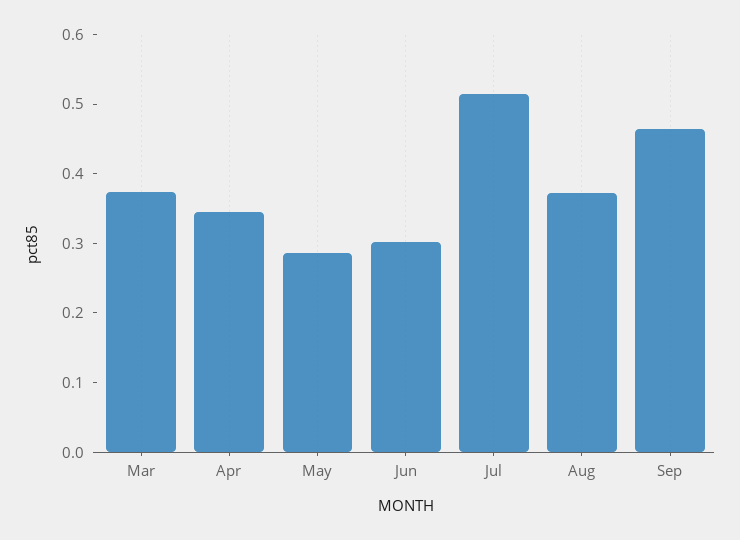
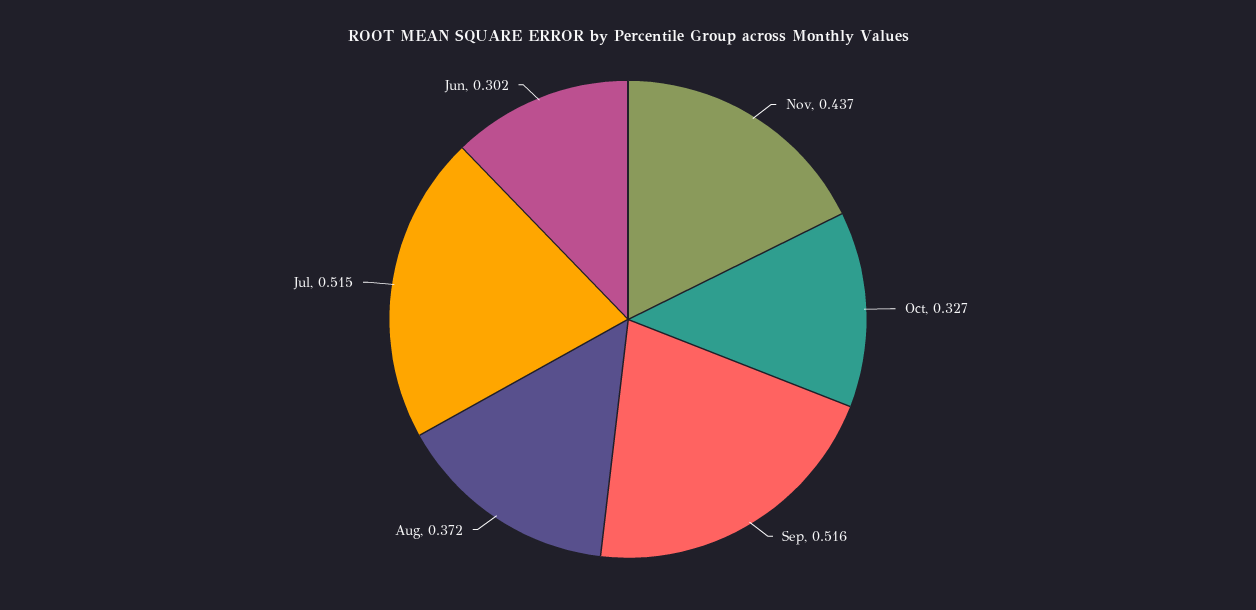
Mar: 0.38 -> none
Apr: 0.34 -> none
May: 0.28 -> none
Sep: 0.46 -> 0.516
Nov: none -> 0.437
Oct: none -> 0.327

